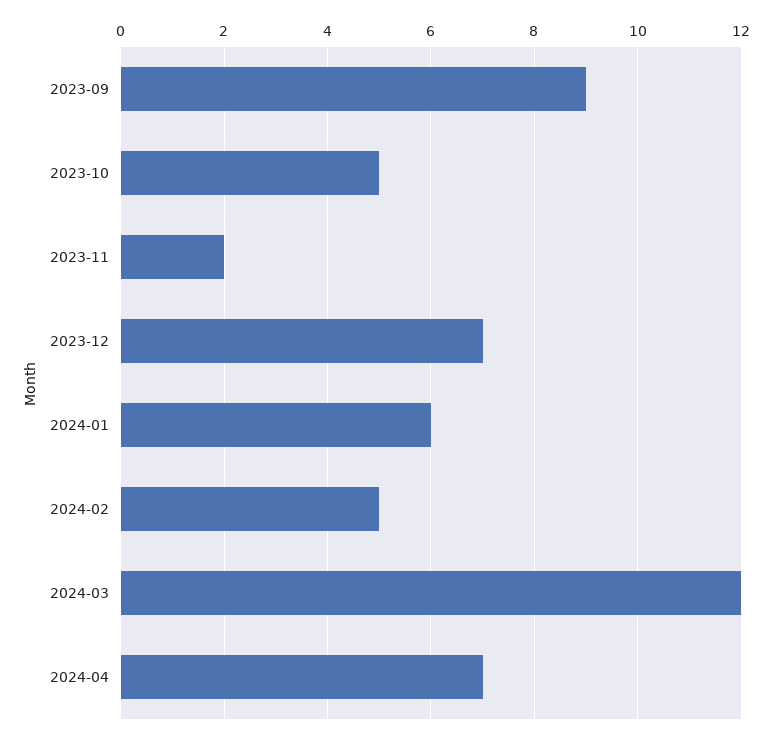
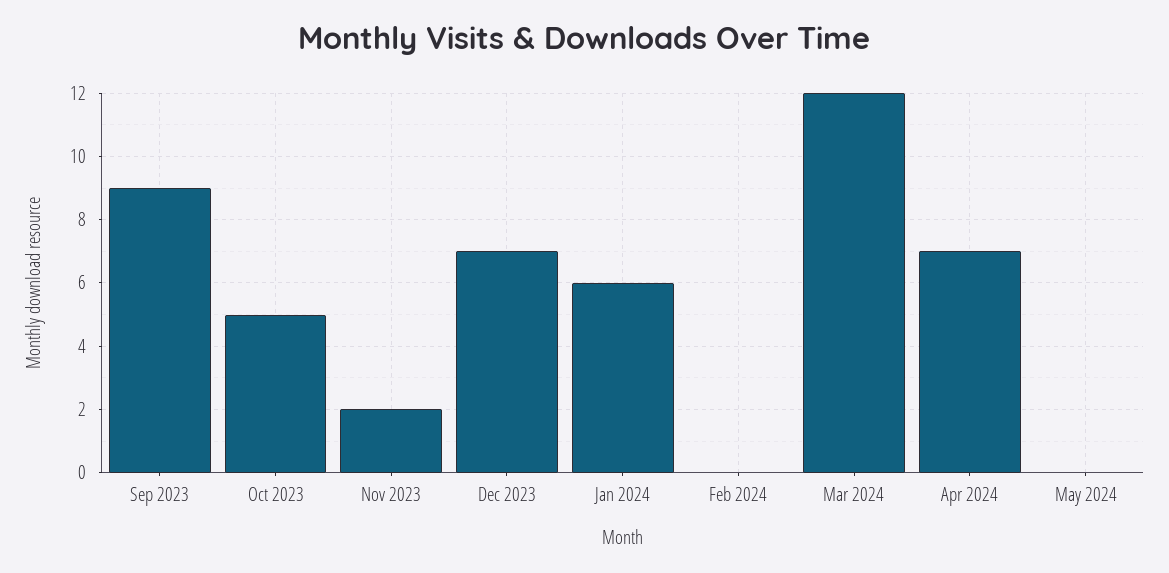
2024-02: 5 -> 0
May 2024: none -> 0

